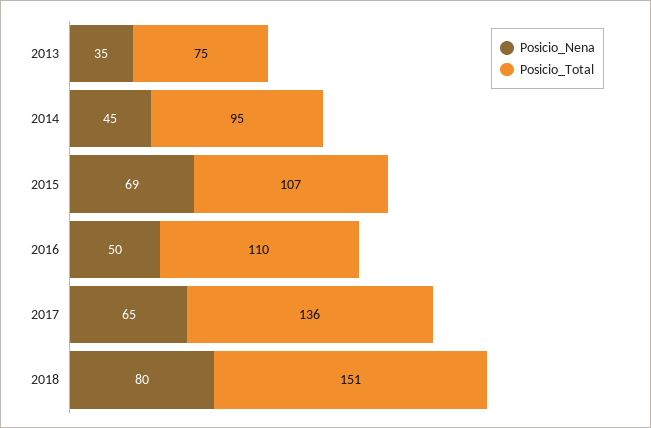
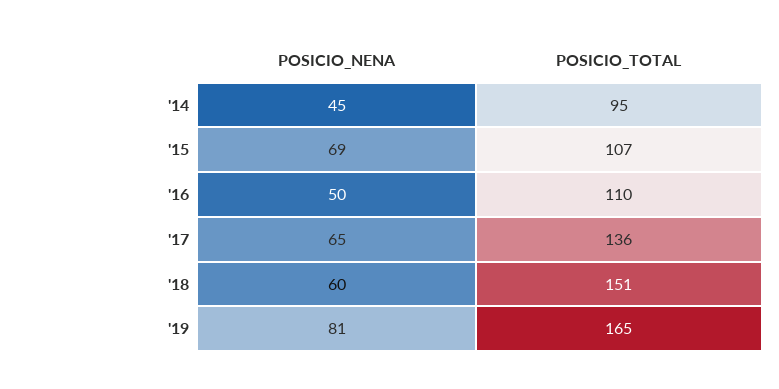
Posicio_Nena, 2013: 35 -> none
Posicio_Total, 2013: 75 -> none
Posicio_Nena, 2018: 80 -> 60
Posicio_Nena, '19: none -> 81
Posicio_Total, '19: none -> 165

